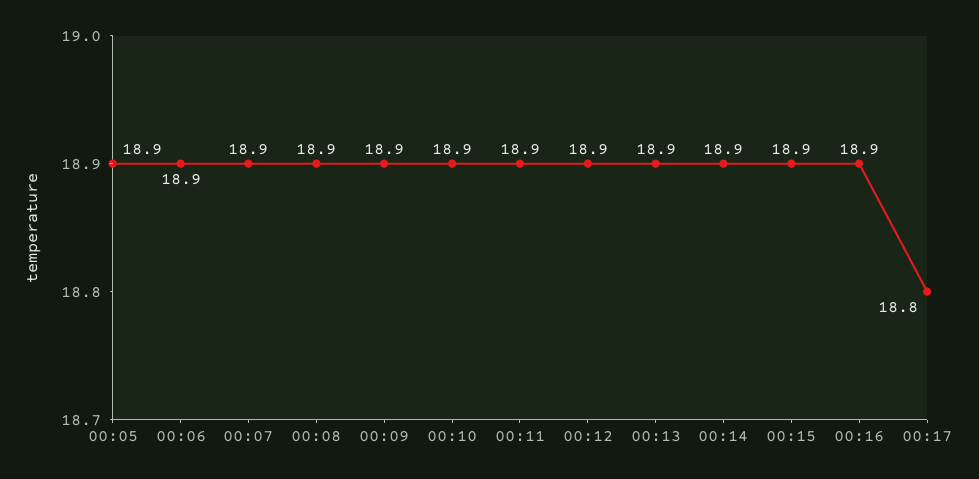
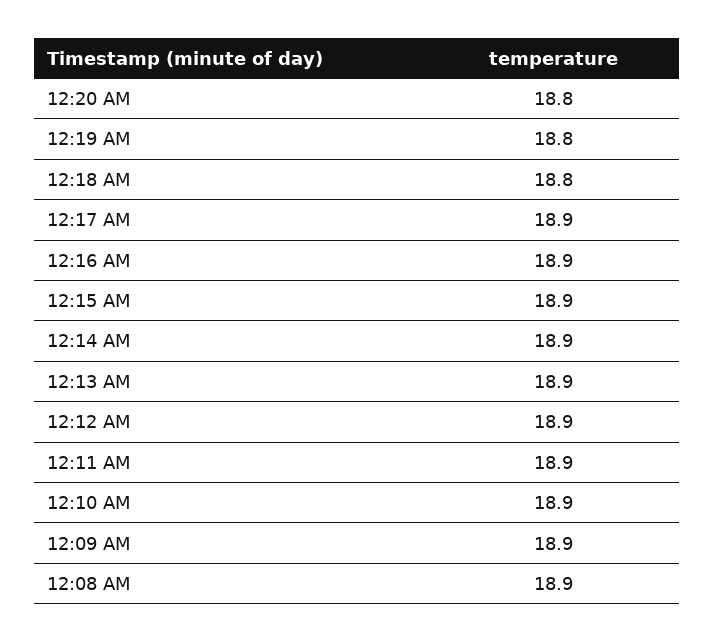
00:05: 18.9 -> none
00:06: 18.9 -> none
00:07: 18.9 -> none
00:17: 18.8 -> 18.9
12:20 AM: none -> 18.8
12:19 AM: none -> 18.8
12:18 AM: none -> 18.8

